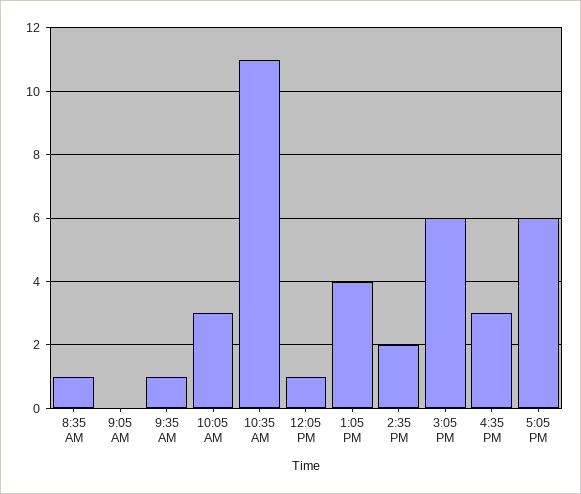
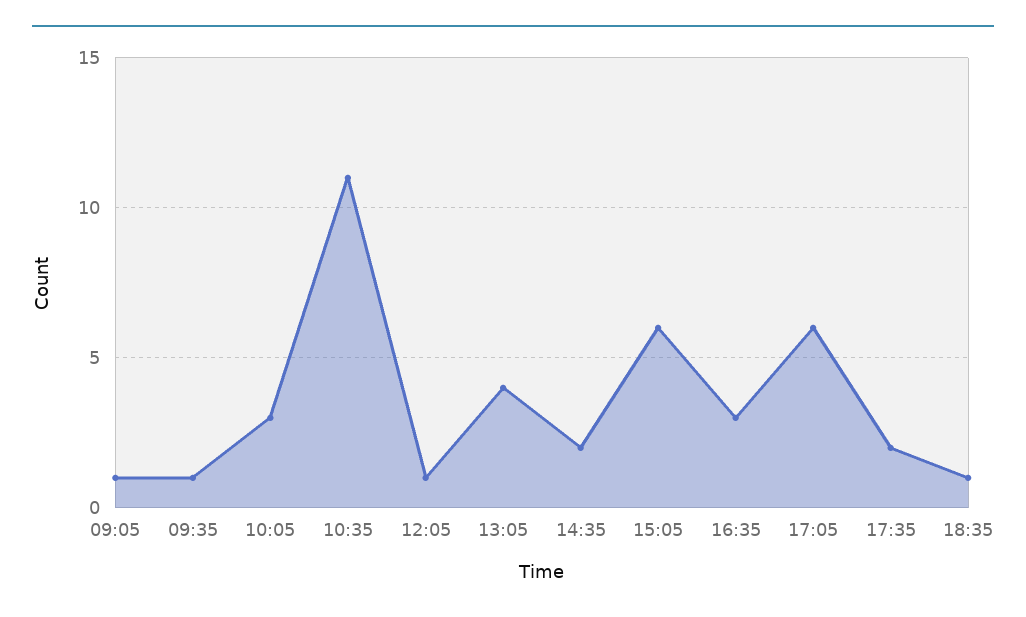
8:35 AM: 1 -> none
9:05 AM: 0 -> 1
17:35: none -> 2
18:35: none -> 1

